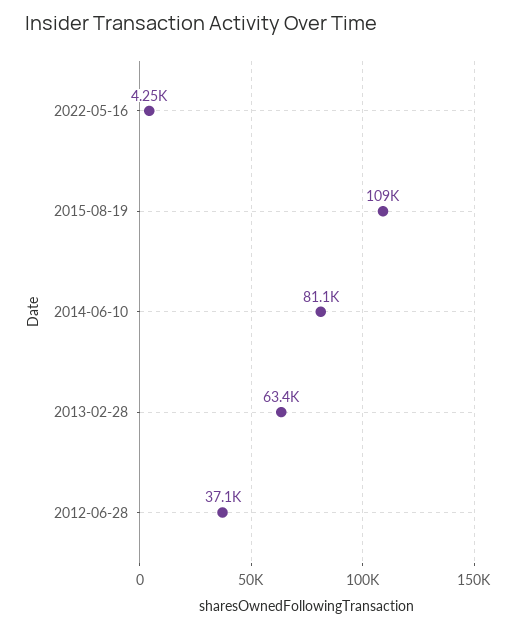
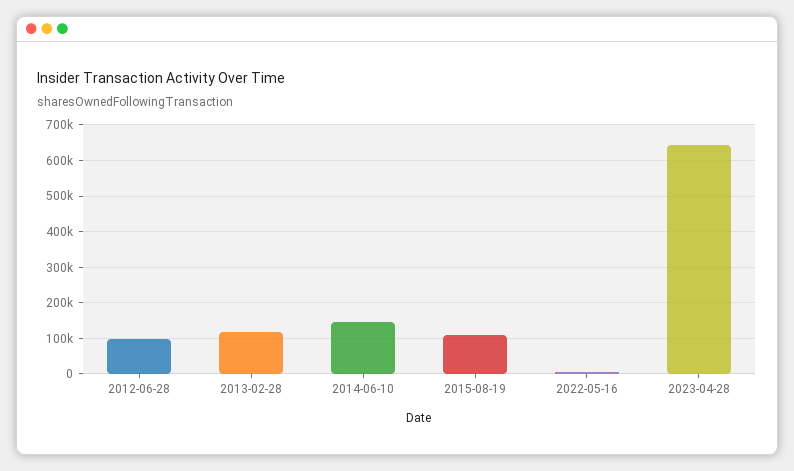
2014-06-10: 81100 -> 140000
2013-02-28: 63400 -> 120000
2012-06-28: 37100 -> 100000
2023-04-28: none -> 640000

